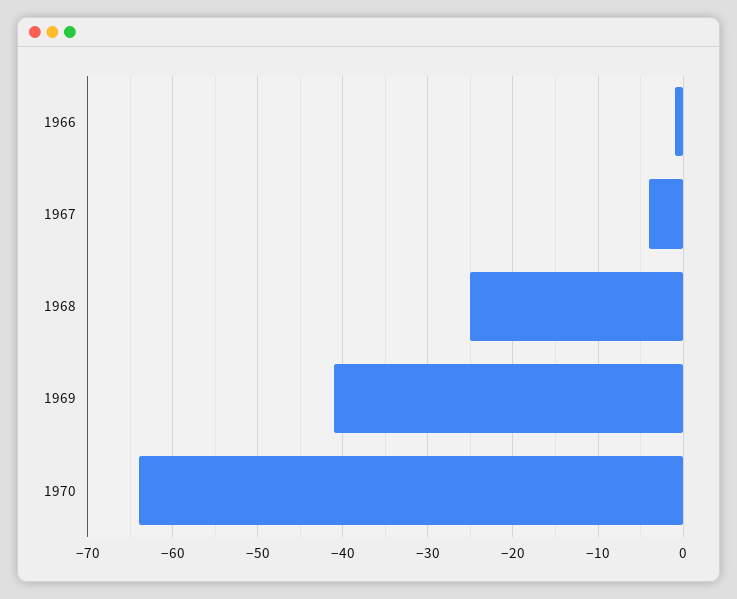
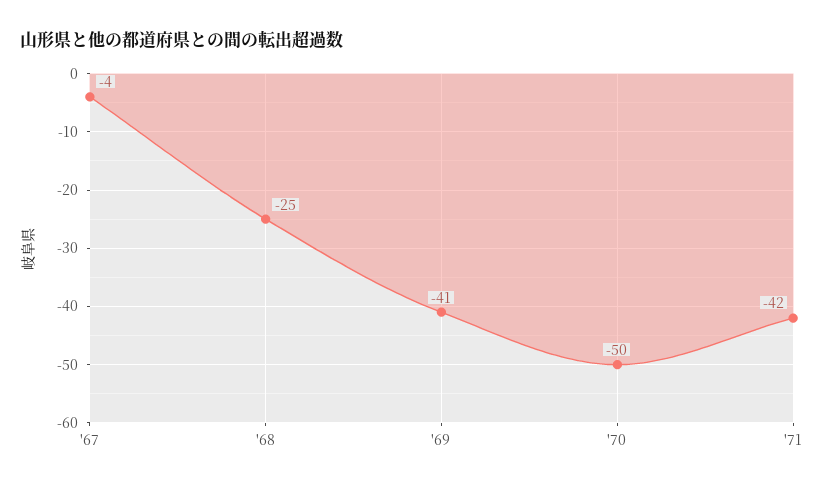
1966: -1 -> none
1970: -64 -> -50
'71: none -> -42

